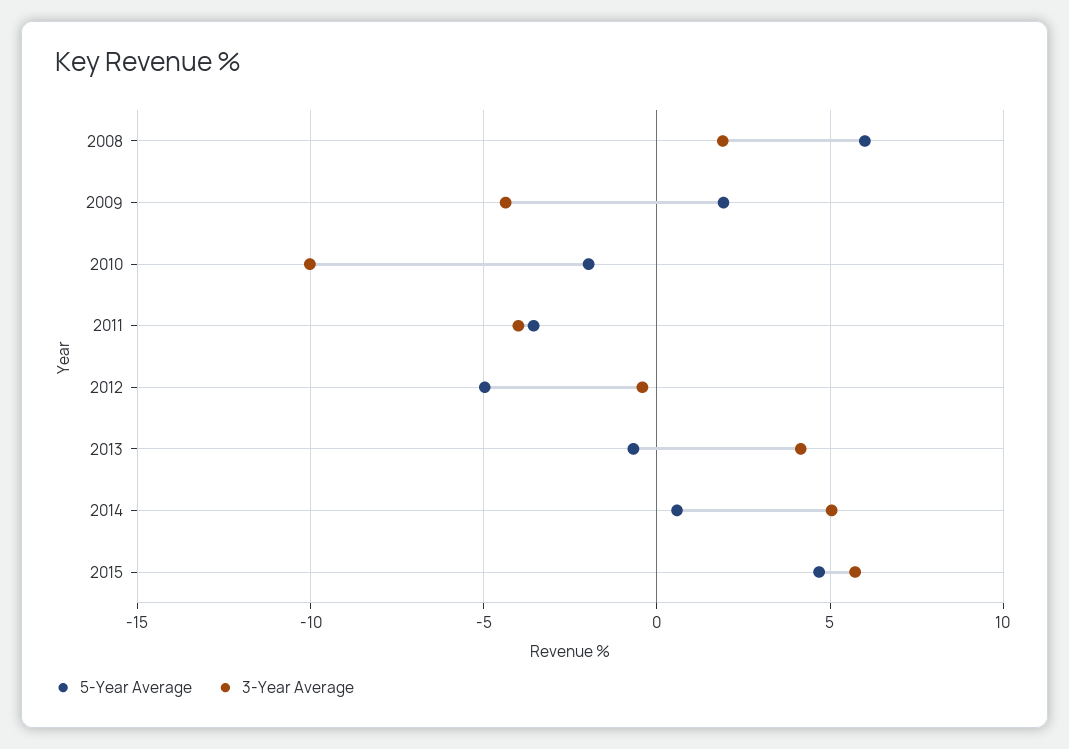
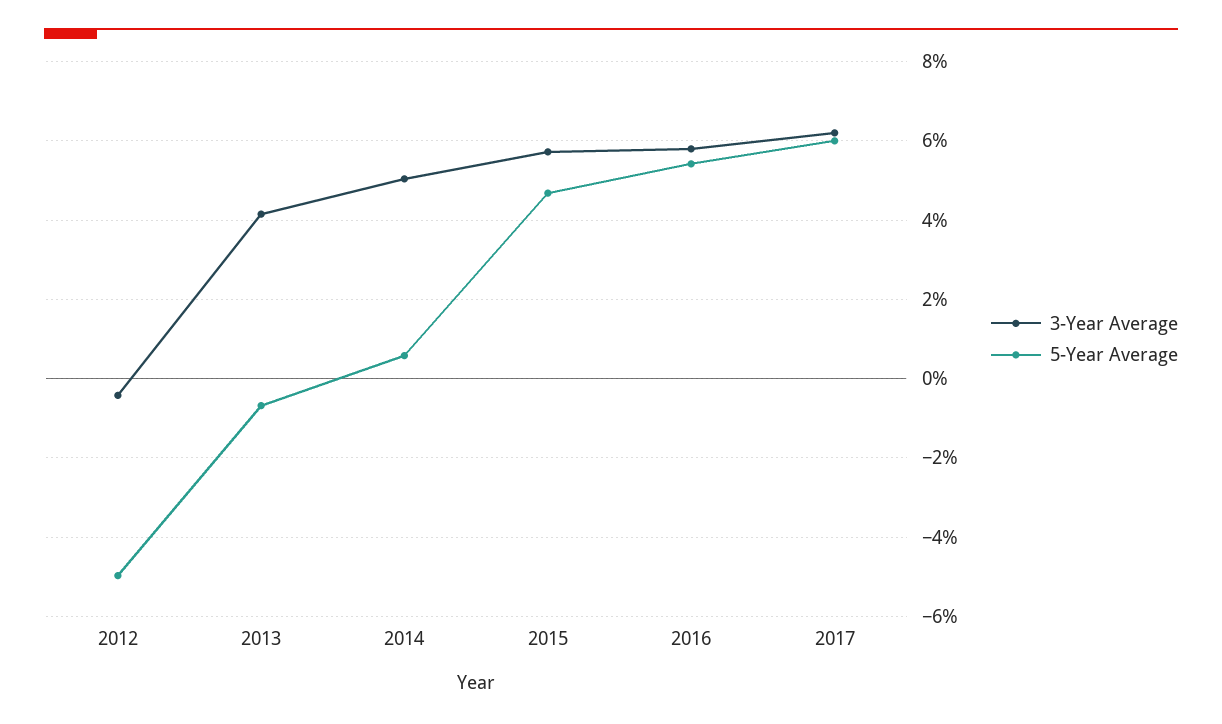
5-Year Average, 2008: 6 -> none
3-Year Average, 2008: 2 -> none
5-Year Average, 2009: 2 -> none
3-Year Average, 2009: -4.5 -> none
5-Year Average, 2010: -2 -> none
3-Year Average, 2010: -10 -> none
5-Year Average, 2011: -3.5 -> none
3-Year Average, 2011: -4 -> none
3-Year Average, 2016: none -> 5.8
5-Year Average, 2016: none -> 5.4
3-Year Average, 2017: none -> 6.2
5-Year Average, 2017: none -> 6

